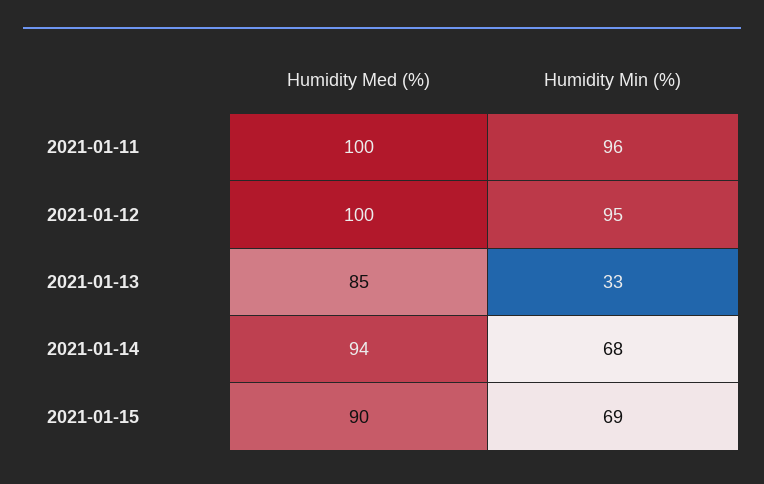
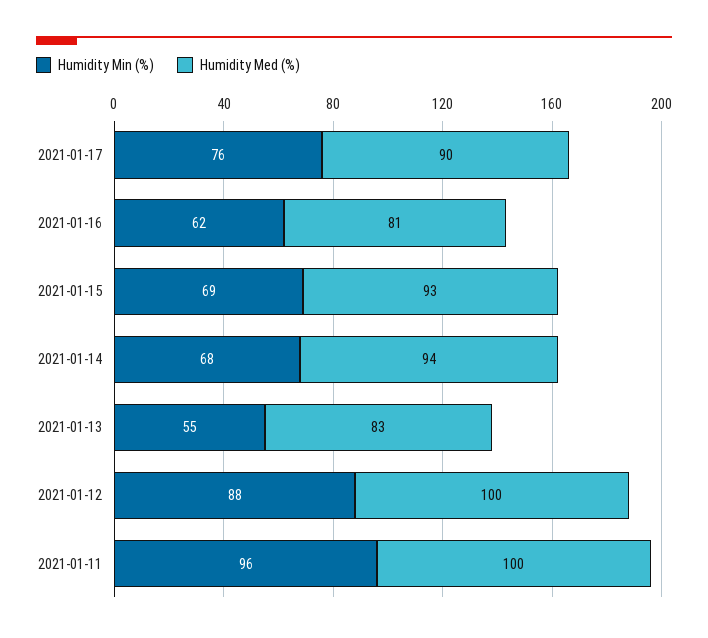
Humidity Min (%), 2021-01-12: 95 -> 88
Humidity Med (%), 2021-01-13: 85 -> 83
Humidity Min (%), 2021-01-13: 33 -> 55
Humidity Med (%), 2021-01-15: 90 -> 93
Humidity Min (%), 2021-01-17: none -> 76
Humidity Med (%), 2021-01-17: none -> 90
Humidity Min (%), 2021-01-16: none -> 62
Humidity Med (%), 2021-01-16: none -> 81

